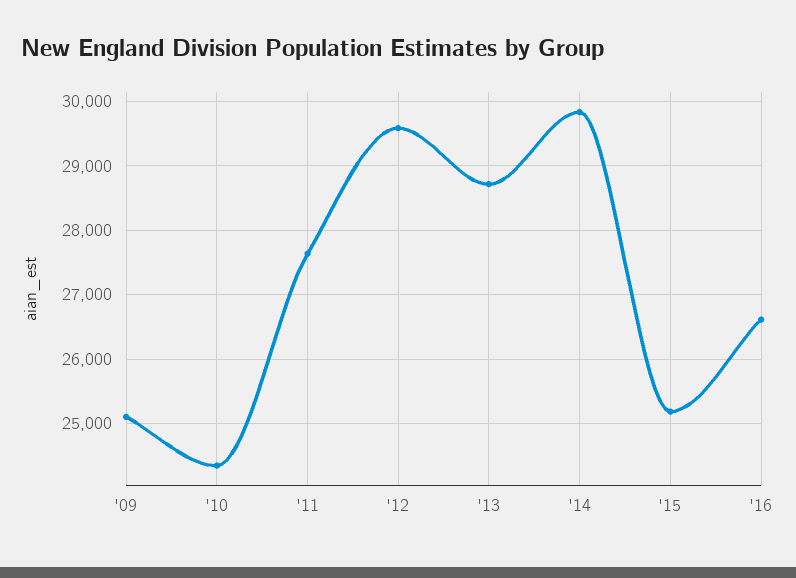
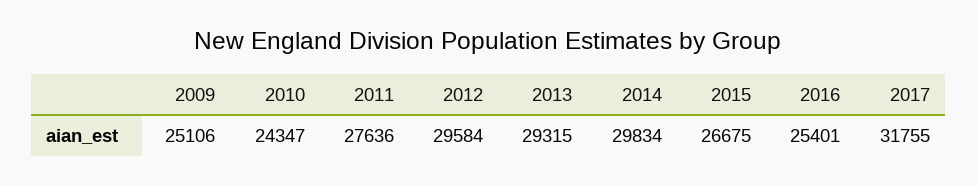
'13: 28700 -> 29315
'15: 25200 -> 26675
'16: 26600 -> 25401
2017: none -> 31755

